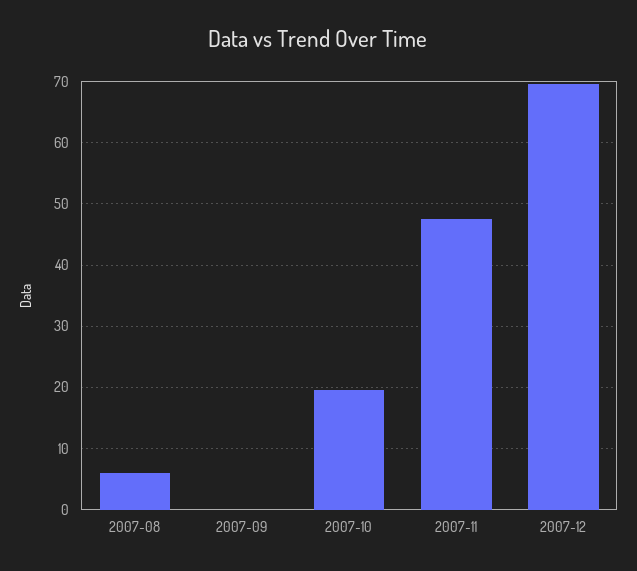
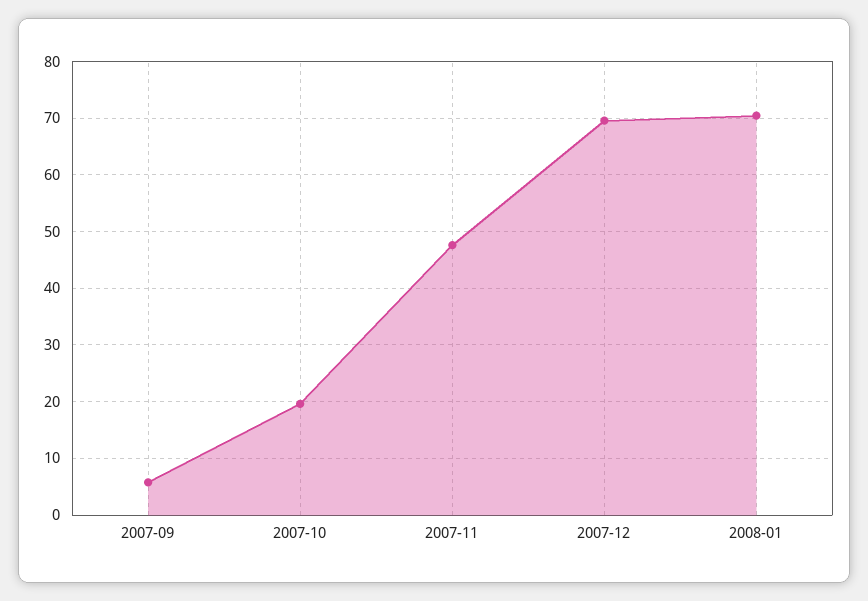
2007-08: 6 -> none
2007-09: 0 -> 6
2008-01: none -> 70

